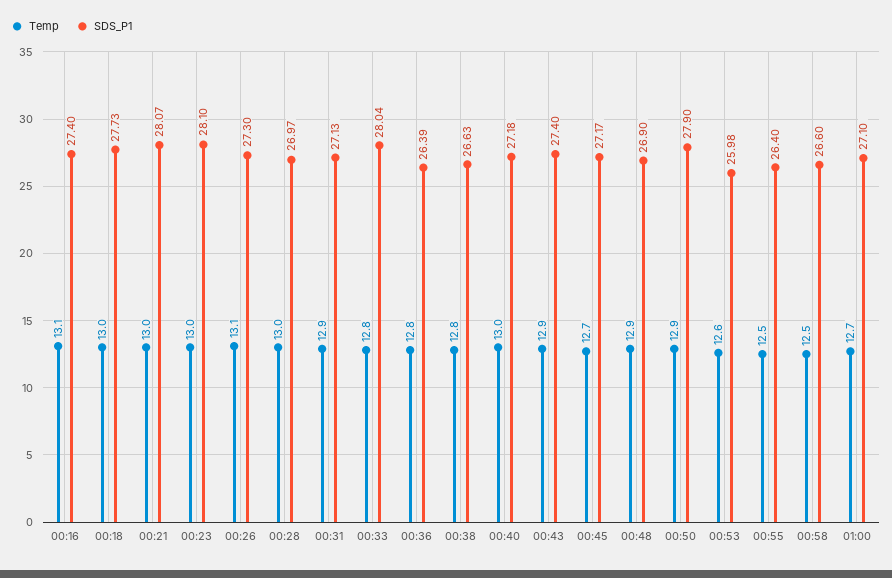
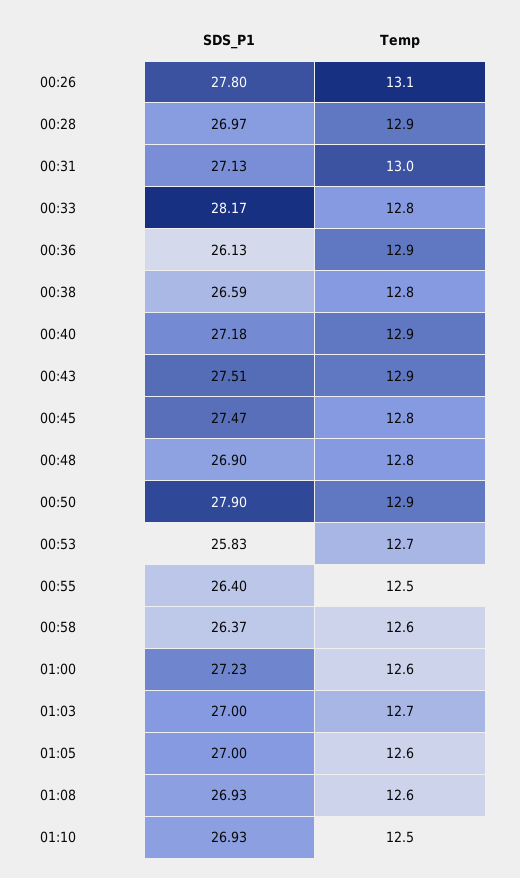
Temp, 00:16: 13.1 -> none
SDS_P1, 00:16: 27.4 -> none
Temp, 00:18: 13 -> none
SDS_P1, 00:18: 27.73 -> none
Temp, 00:21: 13 -> none
SDS_P1, 00:21: 28.07 -> none
Temp, 00:23: 13 -> none
SDS_P1, 00:23: 28.1 -> none
SDS_P1, 00:26: 27.3 -> 27.8
Temp, 00:28: 13 -> 12.9
Temp, 00:31: 12.9 -> 13
SDS_P1, 00:33: 28.04 -> 28.17
Temp, 00:36: 12.8 -> 12.9
SDS_P1, 00:36: 26.39 -> 26.13
SDS_P1, 00:38: 26.63 -> 26.59
Temp, 00:40: 13 -> 12.9
SDS_P1, 00:43: 27.4 -> 27.51
Temp, 00:45: 12.7 -> 12.8
SDS_P1, 00:45: 27.17 -> 27.47
Temp, 00:48: 12.9 -> 12.8
Temp, 00:53: 12.6 -> 12.7
SDS_P1, 00:53: 25.98 -> 25.83
Temp, 00:58: 12.5 -> 12.6
SDS_P1, 00:58: 26.6 -> 26.37
Temp, 01:00: 12.7 -> 12.6
SDS_P1, 01:00: 27.1 -> 27.23
SDS_P1, 01:03: none -> 27
Temp, 01:03: none -> 12.7
SDS_P1, 01:05: none -> 27
Temp, 01:05: none -> 12.6
SDS_P1, 01:08: none -> 26.93
Temp, 01:08: none -> 12.6
SDS_P1, 01:10: none -> 26.93
Temp, 01:10: none -> 12.5

